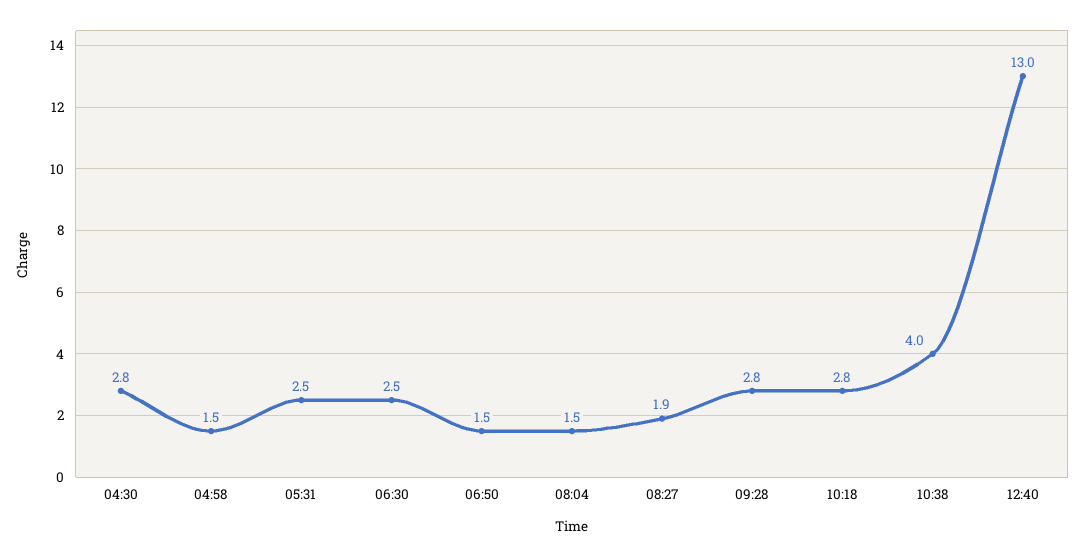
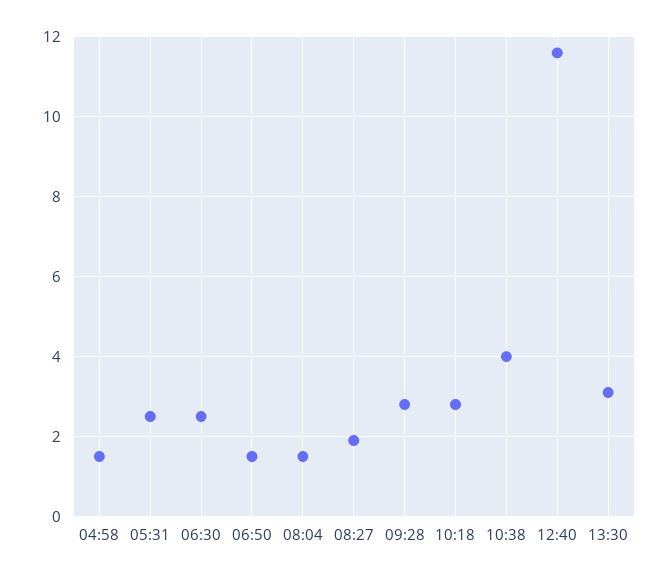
04:30: 2.8 -> none
12:40: 13 -> 11.5
13:30: none -> 3

